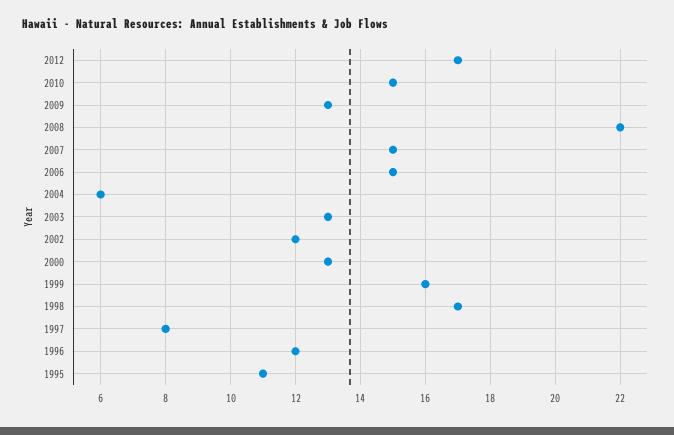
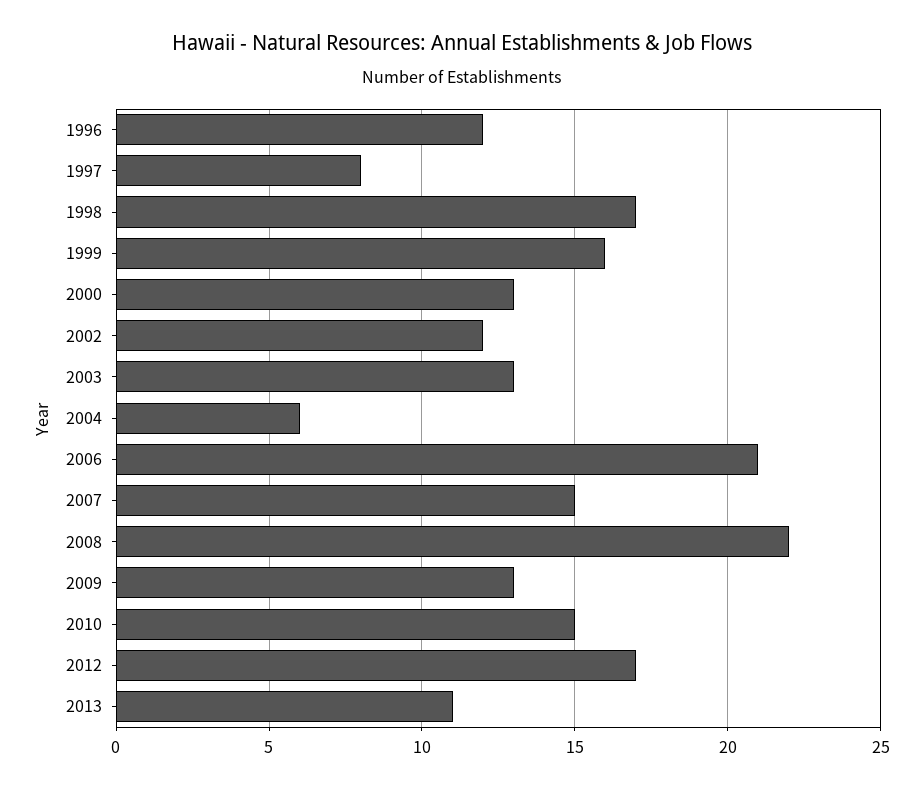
2006: 15 -> 21
1995: 11 -> none
2013: none -> 11

